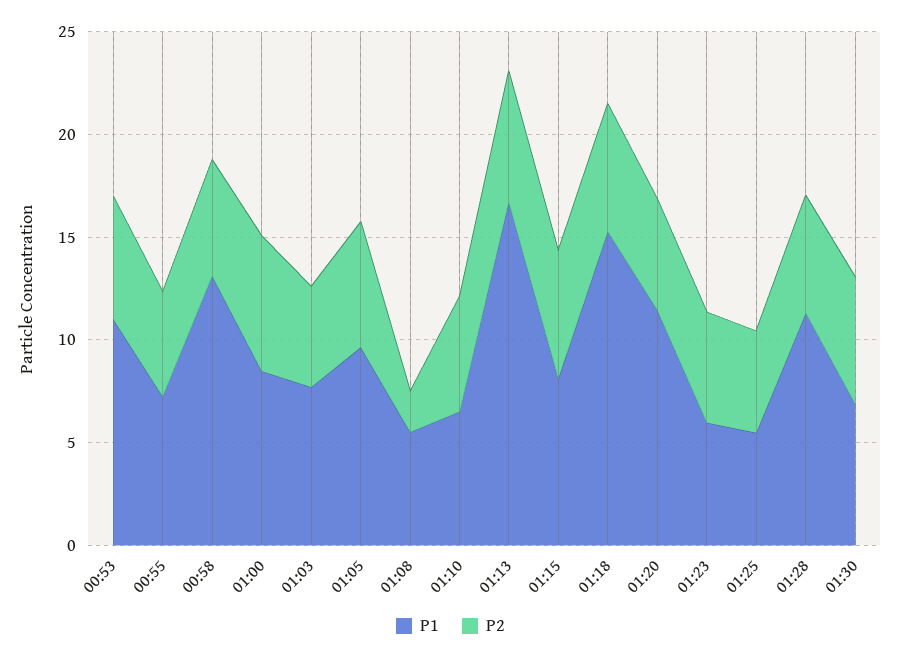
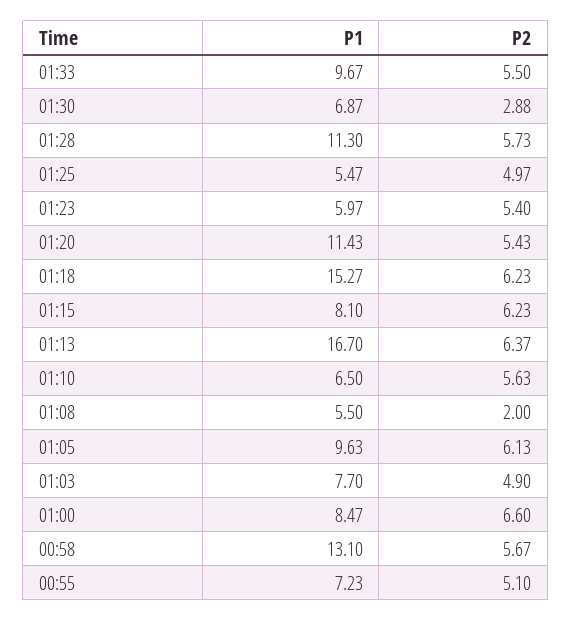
P1, 00:53: 11 -> none
P2, 00:53: 6 -> none
P2, 01:30: 6 -> 2.88
P1, 01:33: none -> 9.67
P2, 01:33: none -> 5.5

